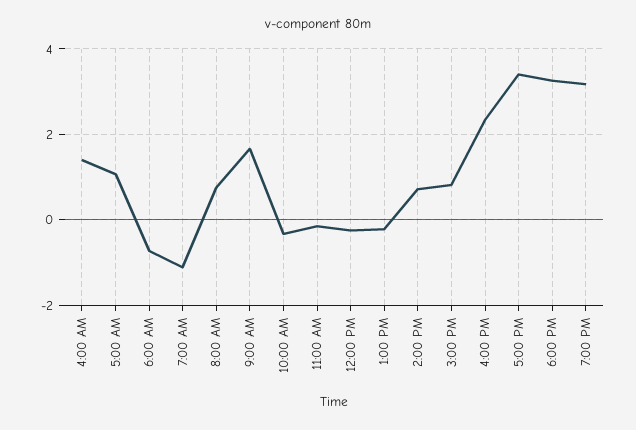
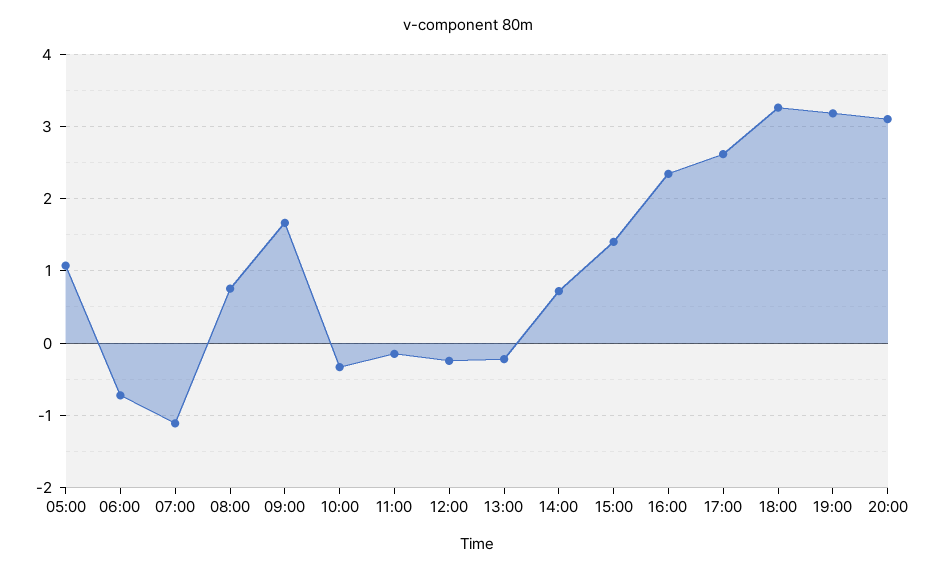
4:00 AM: 1.4 -> none
3:00 PM: 0.8 -> 1.4
5:00 PM: 3.4 -> 2.6
20:00: none -> 3.1

